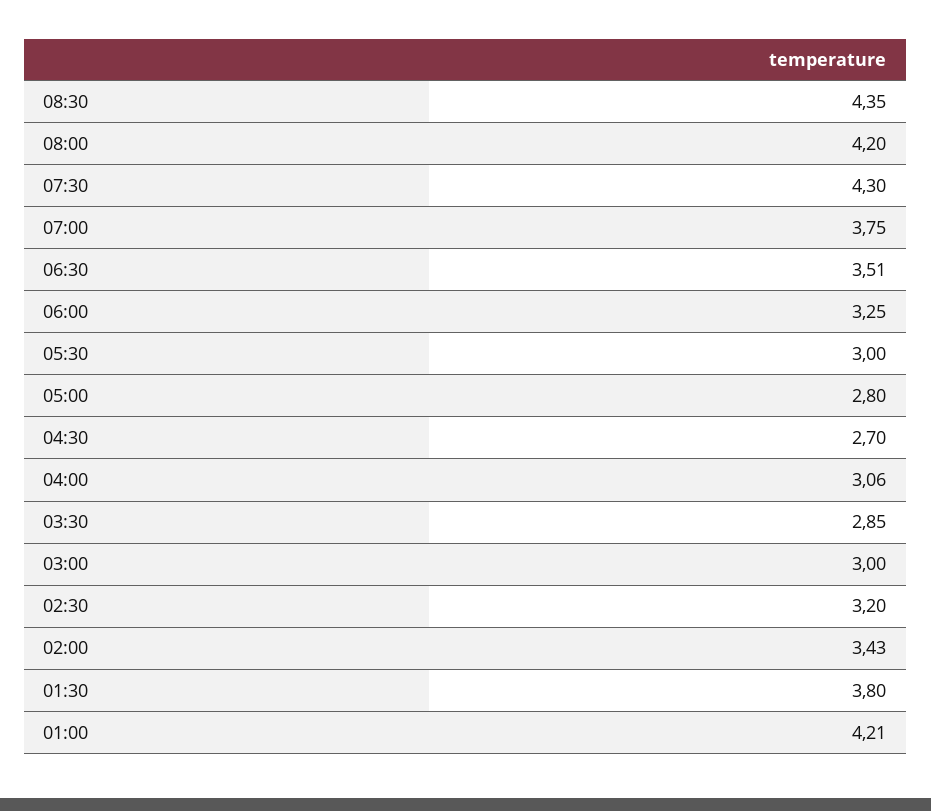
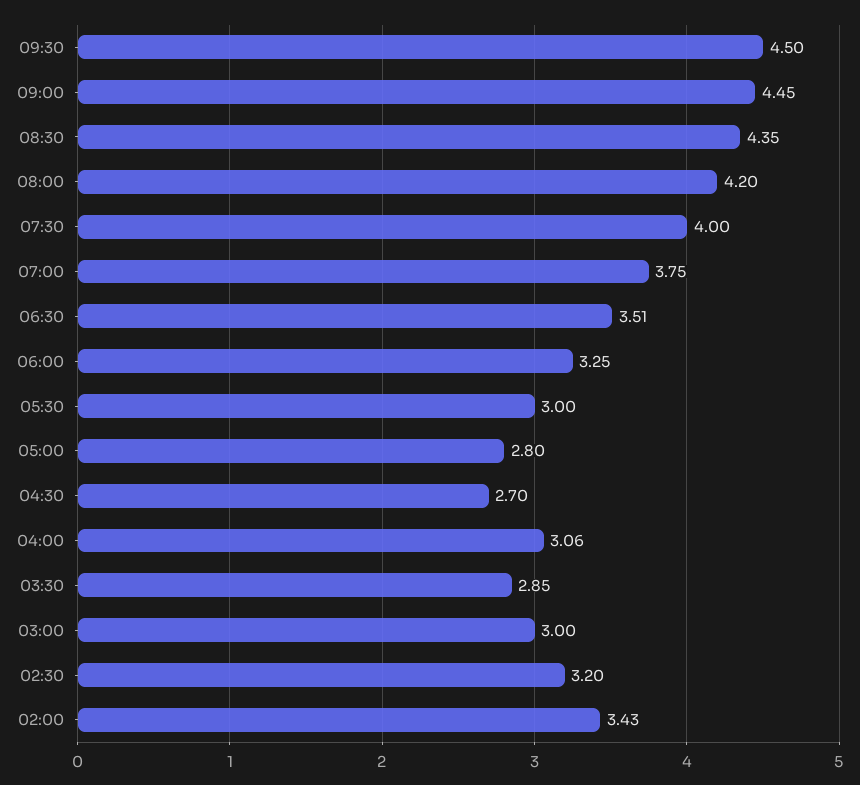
07:30: 4.3 -> 4
01:30: 3.8 -> none
01:00: 4.21 -> none
09:30: none -> 4.5
09:00: none -> 4.45

